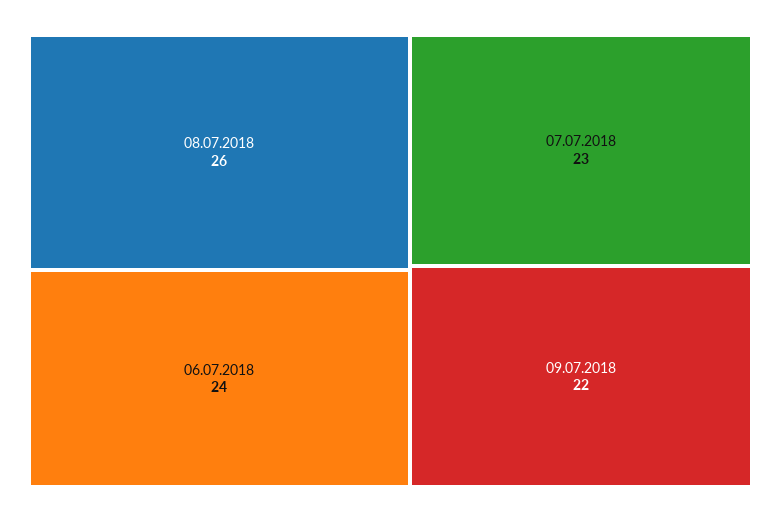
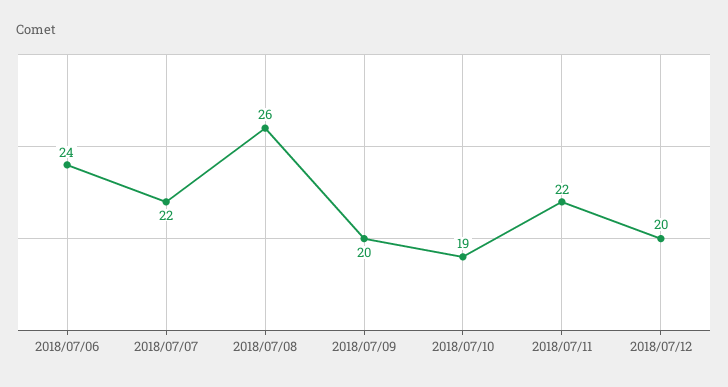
07.07.2018: 23 -> 22
09.07.2018: 22 -> 20
2018/07/10: none -> 19
2018/07/11: none -> 22
2018/07/12: none -> 20

